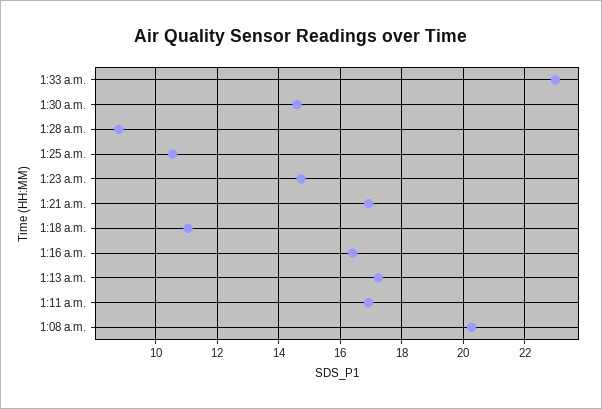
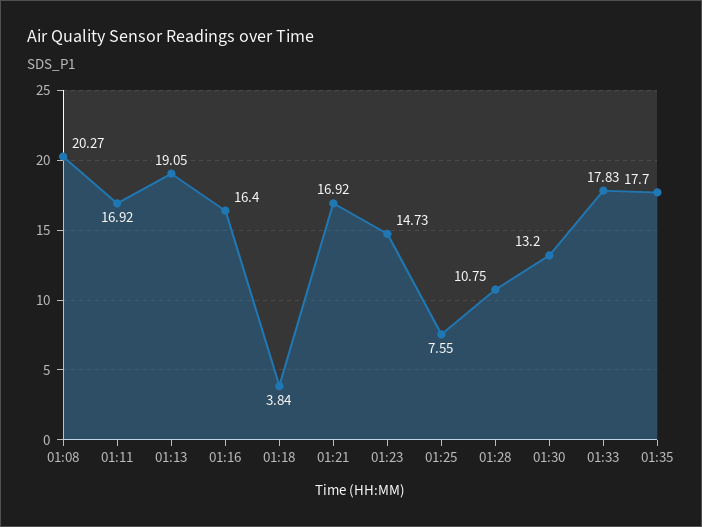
1:33 a.m.: 23 -> 17.83
1:30 a.m.: 14.6 -> 13.2
1:28 a.m.: 8.8 -> 10.75
1:25 a.m.: 10.6 -> 7.55
1:18 a.m.: 11 -> 3.84
1:13 a.m.: 17.2 -> 19.05
01:35: none -> 17.7

